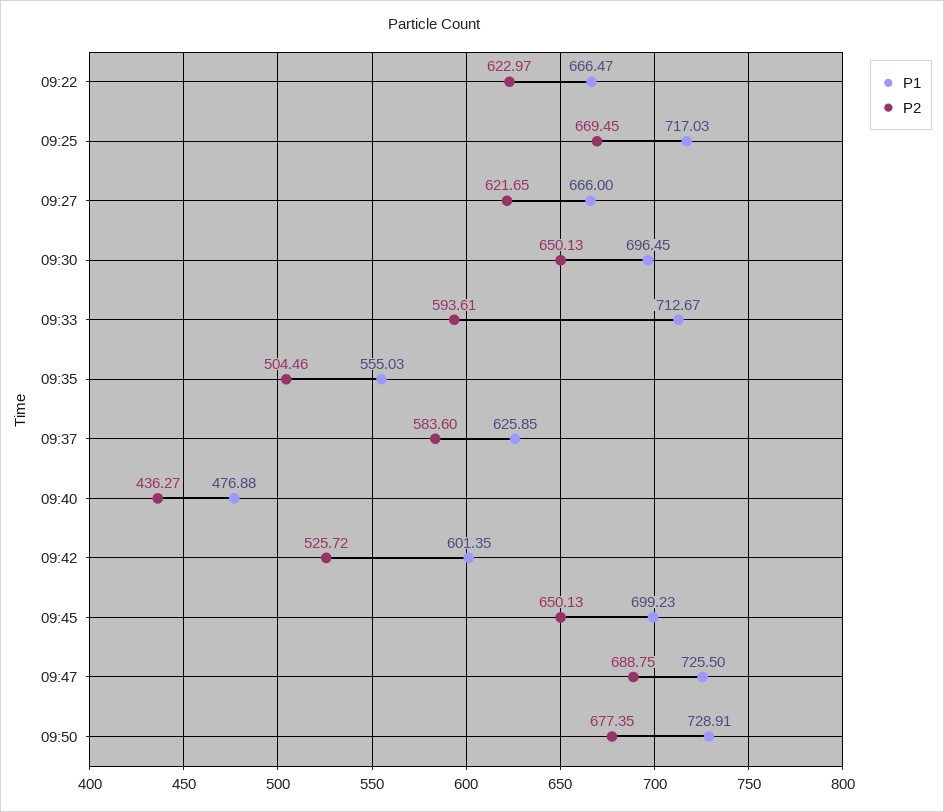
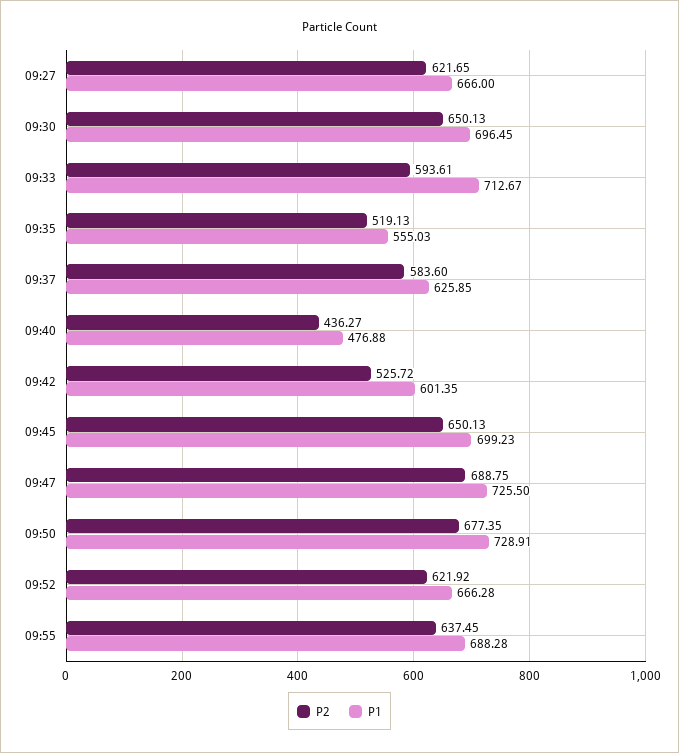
P1, 09:22: 666.47 -> none
P2, 09:22: 622.97 -> none
P1, 09:25: 717.03 -> none
P2, 09:25: 669.45 -> none
P2, 09:35: 504.46 -> 519.13
P2, 09:52: none -> 621.92
P1, 09:52: none -> 666.28
P2, 09:55: none -> 637.45
P1, 09:55: none -> 688.28

